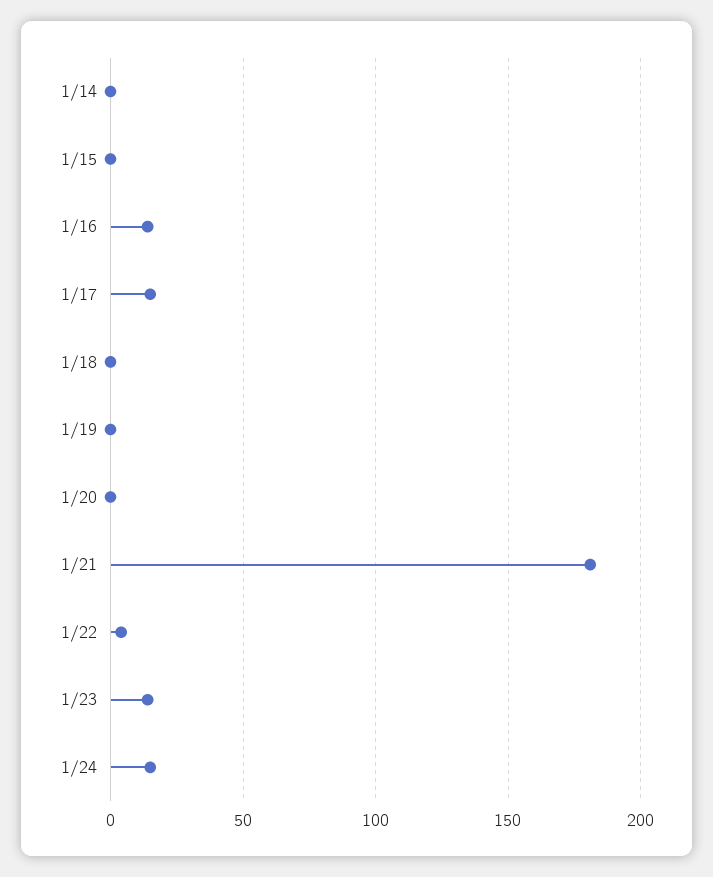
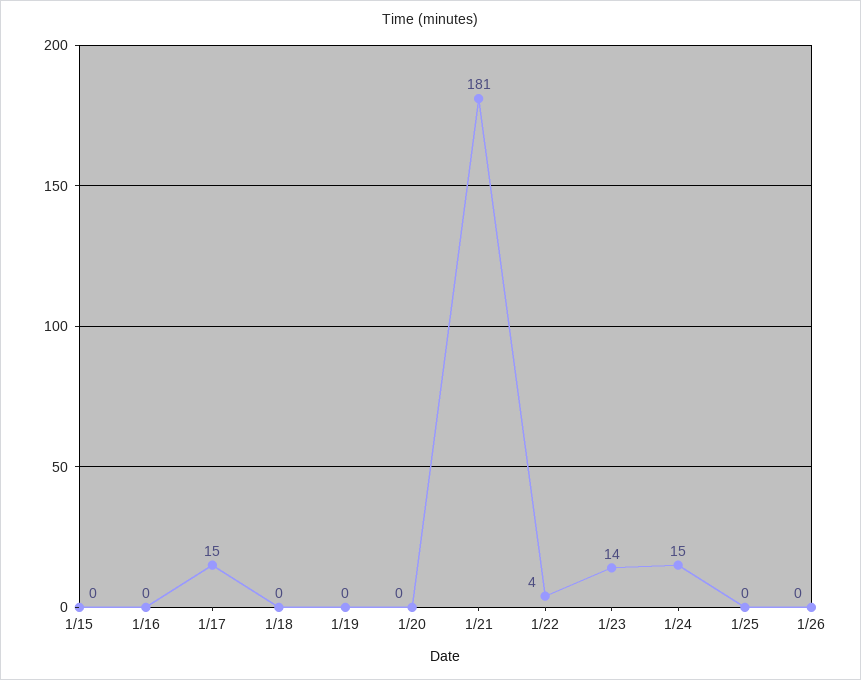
1/14: 0 -> none
1/16: 15 -> 0
1/25: none -> 0
1/26: none -> 0

